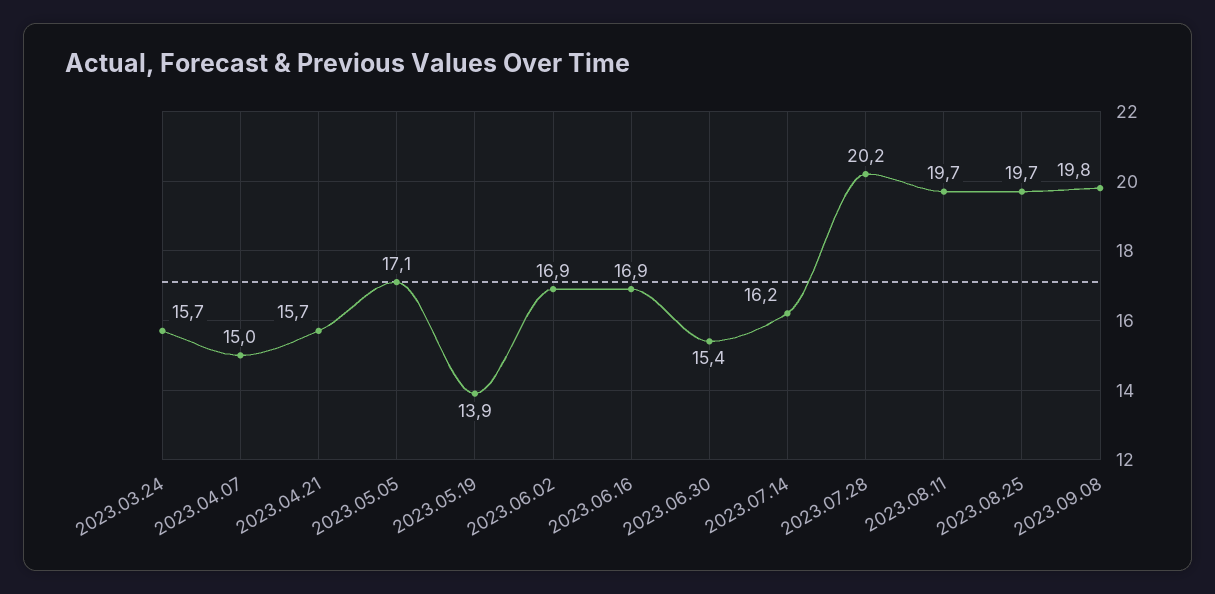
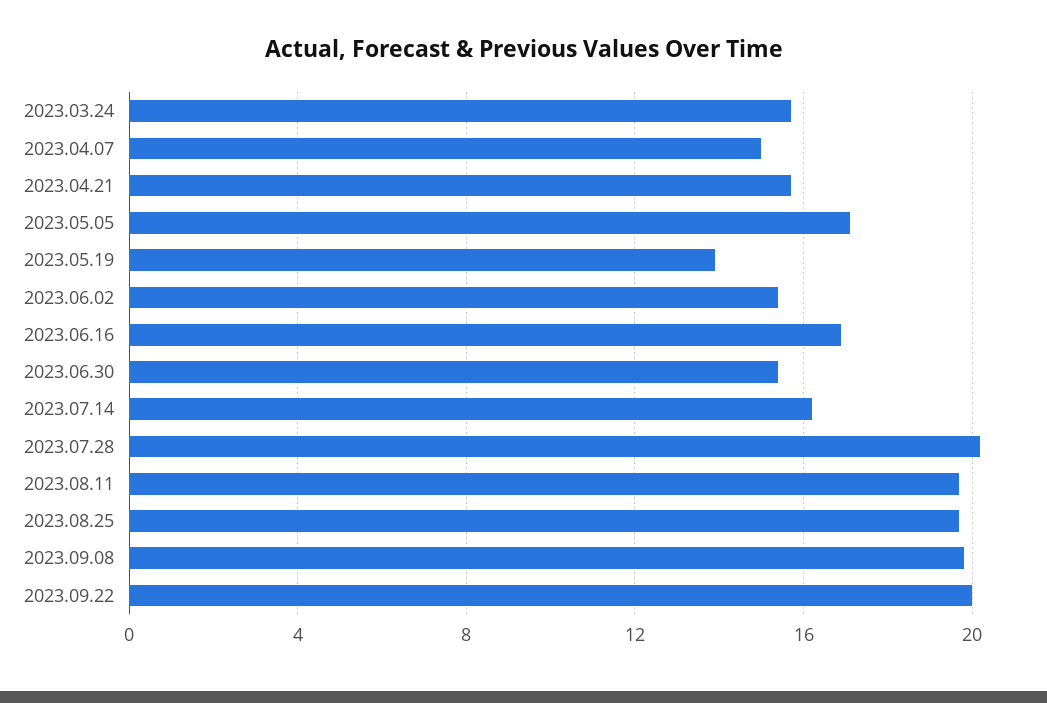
2023.06.02: 16.9 -> 15.5
2023.09.22: none -> 20

